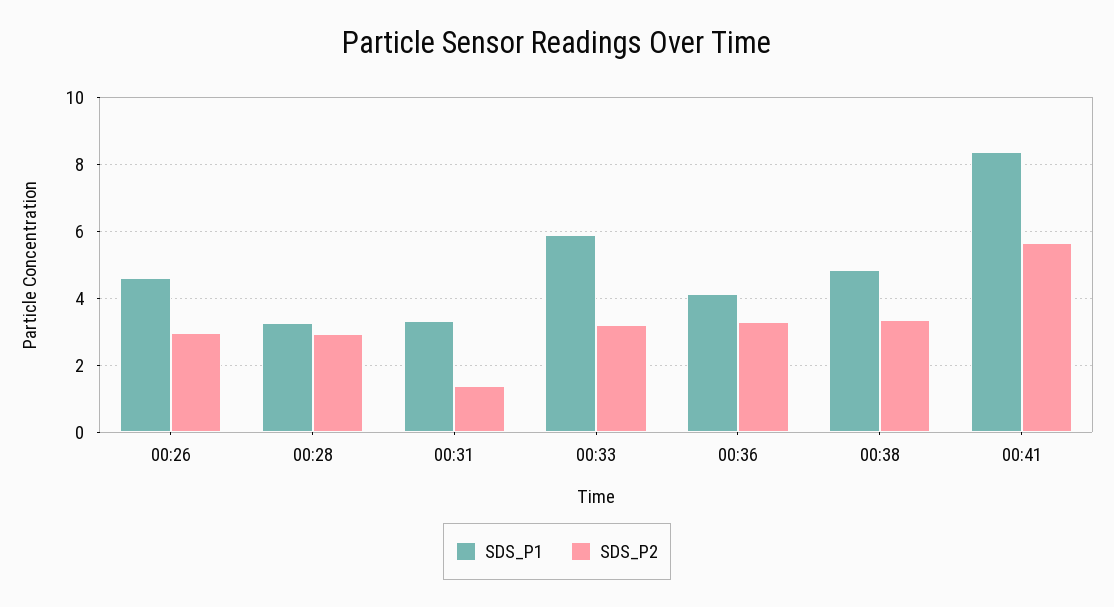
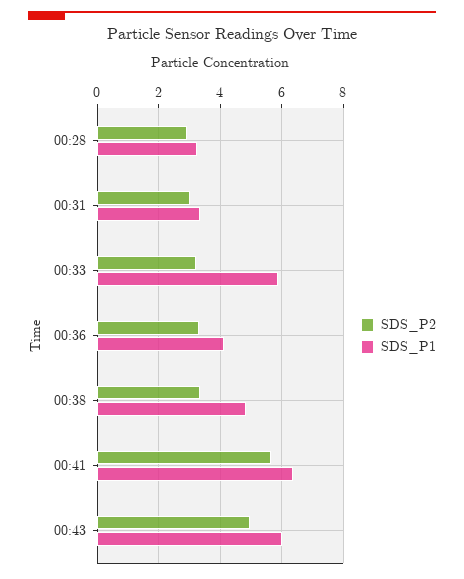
SDS_P1, 00:26: 4.6 -> none
SDS_P2, 00:26: 3 -> none
SDS_P2, 00:31: 1.4 -> 3
SDS_P1, 00:41: 8.4 -> 6.4
SDS_P2, 00:43: none -> 5
SDS_P1, 00:43: none -> 6

